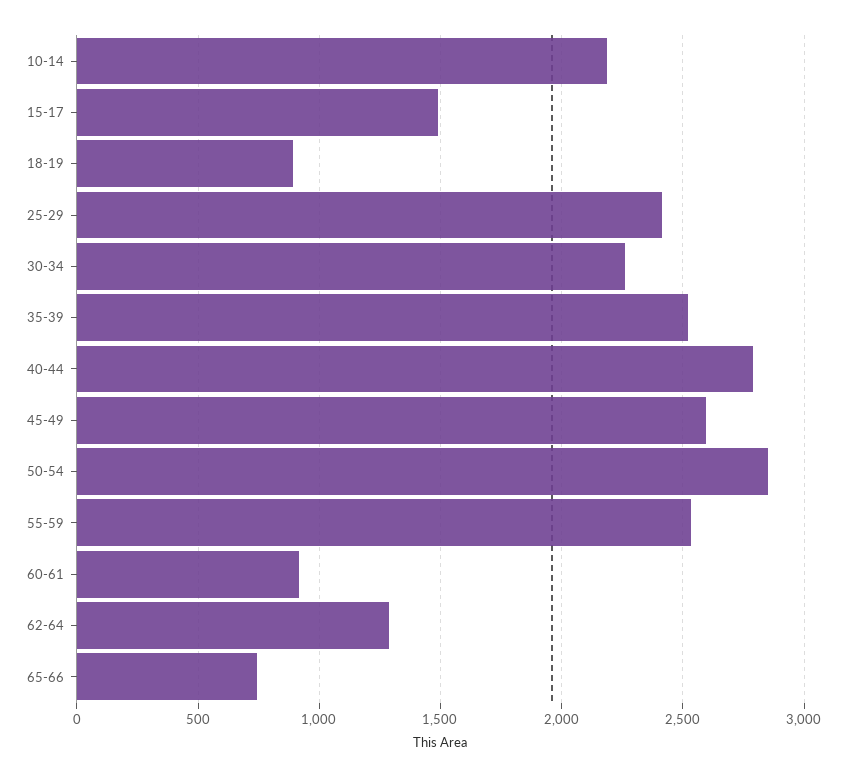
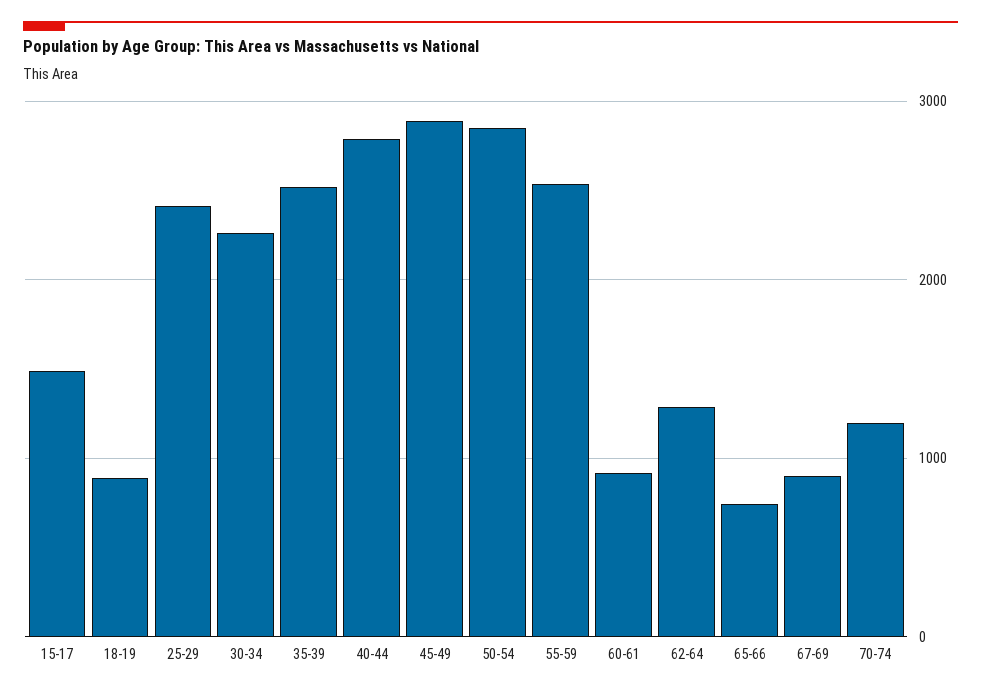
10-14: 2200 -> none
45-49: 2600 -> 2900
67-69: none -> 900
70-74: none -> 1200

